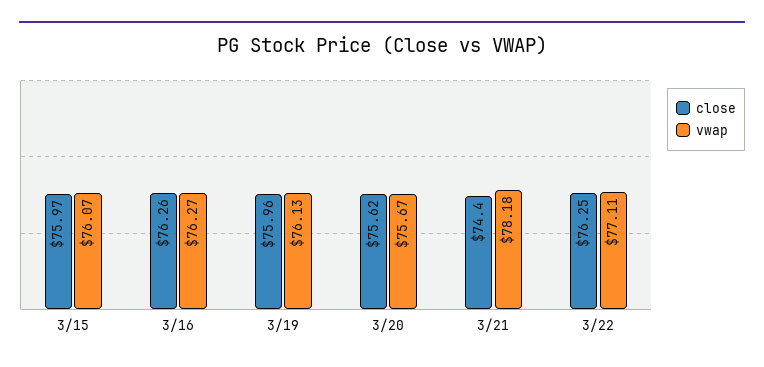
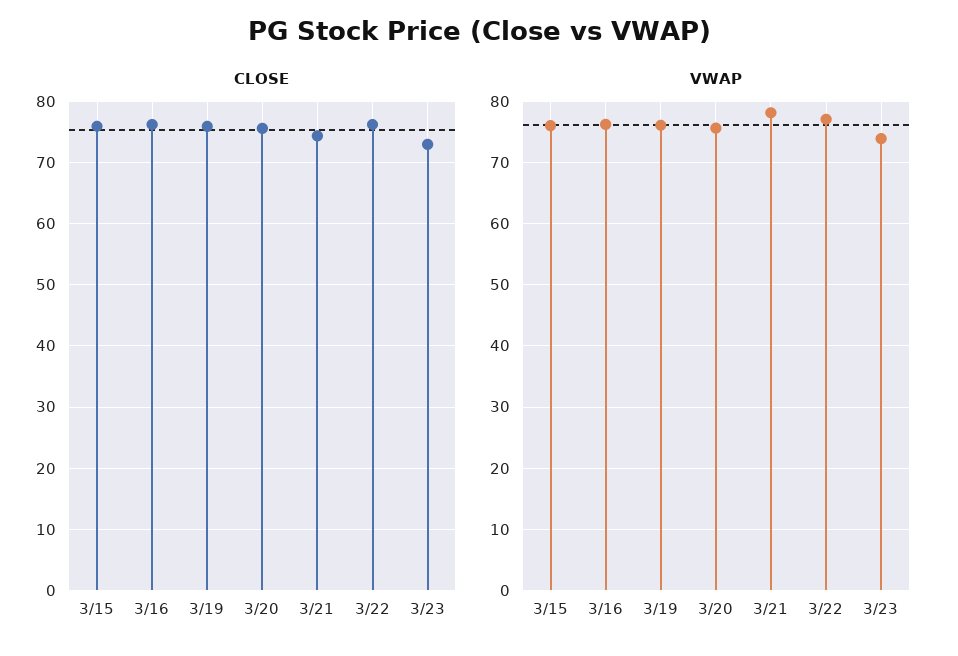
close, 3/23: none -> 73
vwap, 3/23: none -> 74

